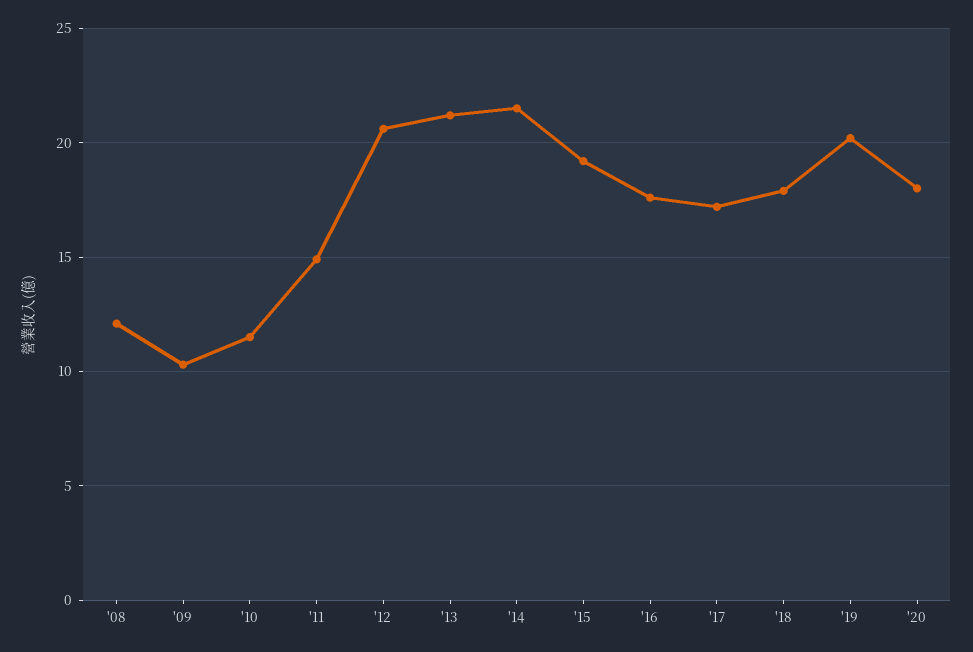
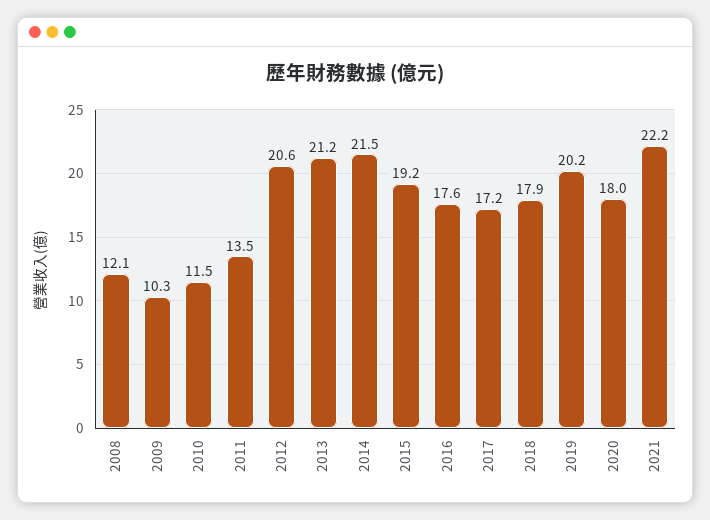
'11: 15 -> 13.5
2021: none -> 22.2

